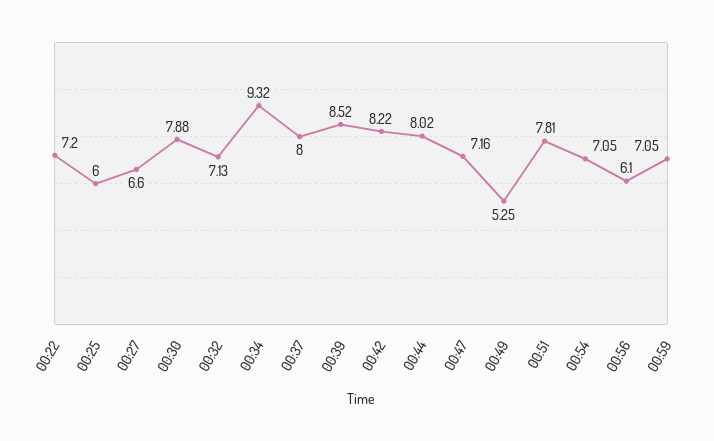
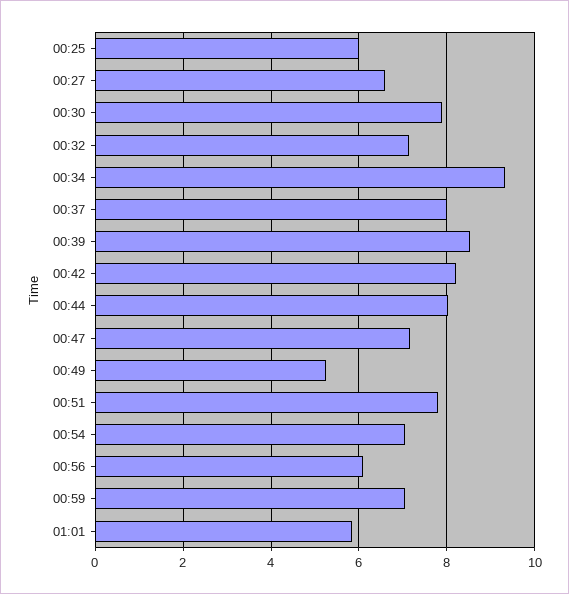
00:22: 7.2 -> none
01:01: none -> 5.8

